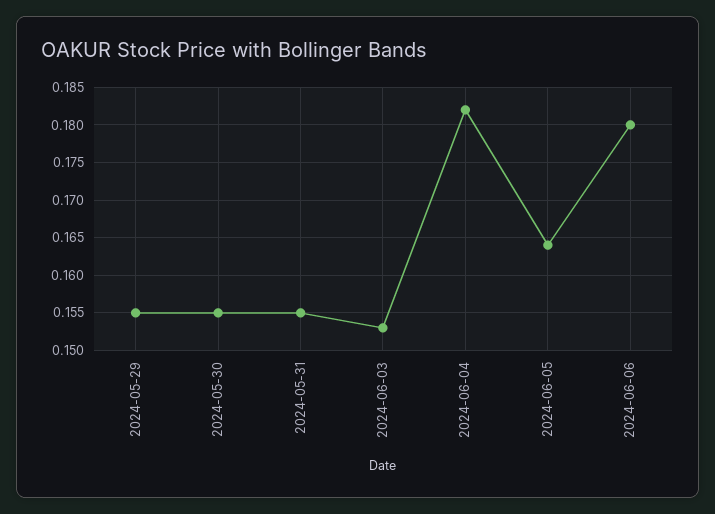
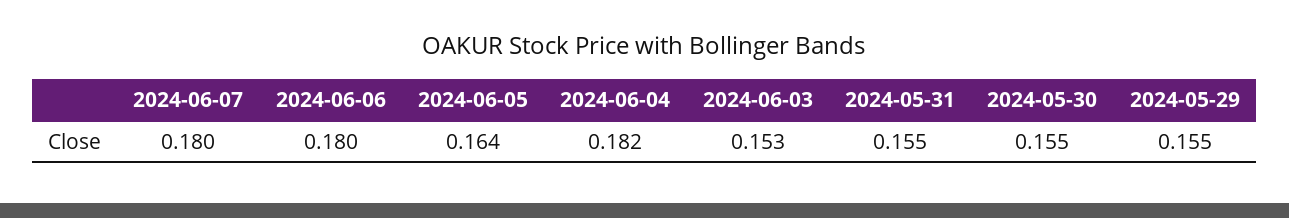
2024-06-07: none -> 0.18

